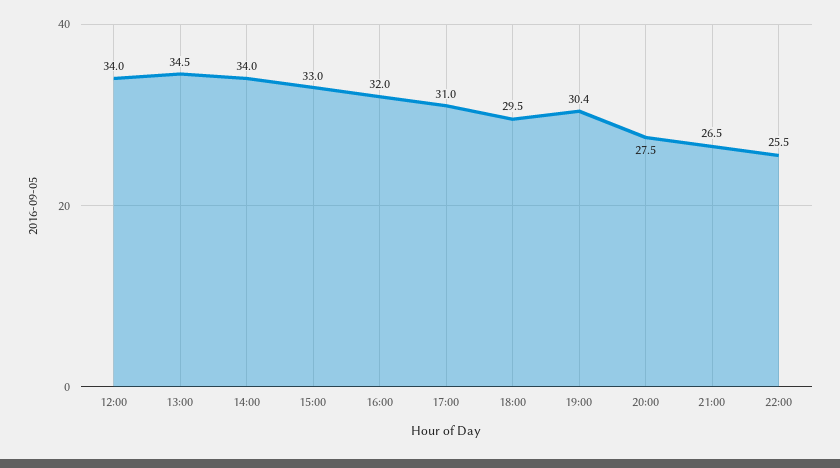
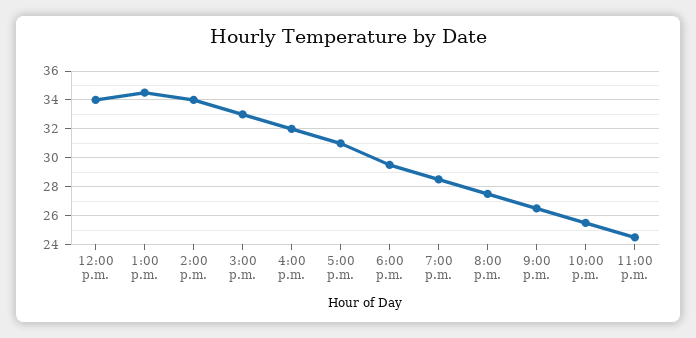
19:00: 30.4 -> 28.5
11:00 p.m.: none -> 24.5

